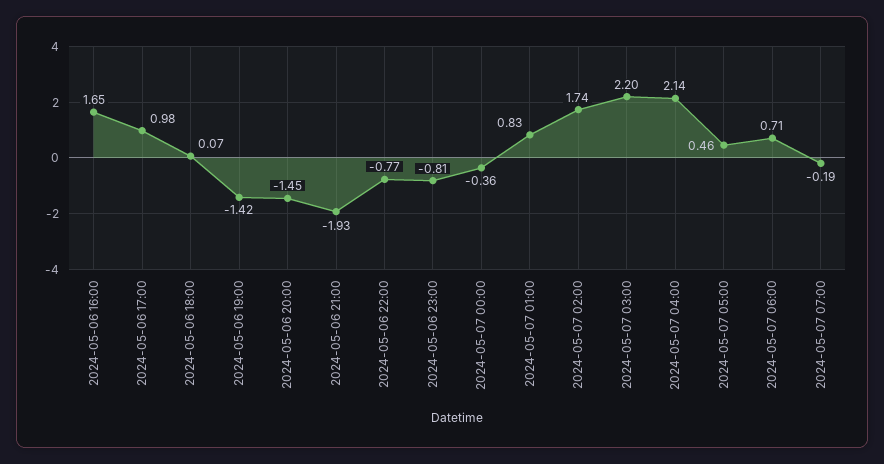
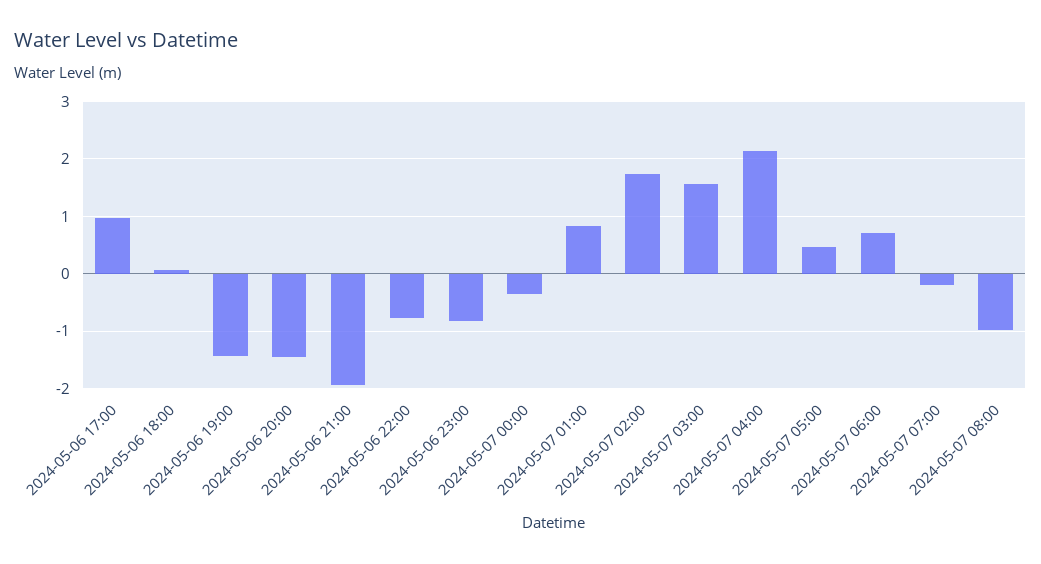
2024-05-06 16:00: 1.65 -> none
2024-05-07 03:00: 2.2 -> 1.6
2024-05-07 08:00: none -> -1

